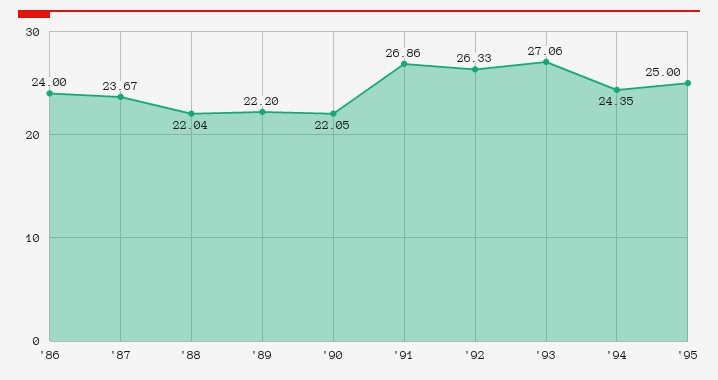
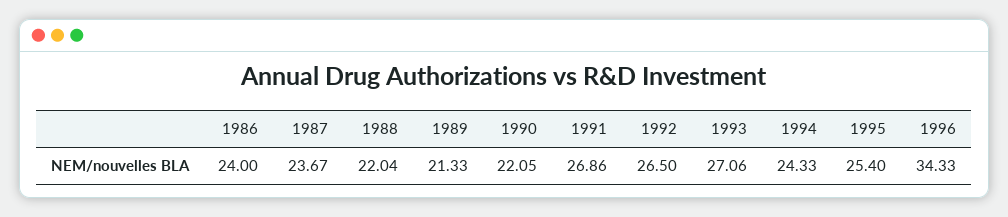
'89: 22.2 -> 21.33
'92: 26.33 -> 26.5
'94: 24.35 -> 24.33
'95: 25 -> 25.4
1996: none -> 34.33

